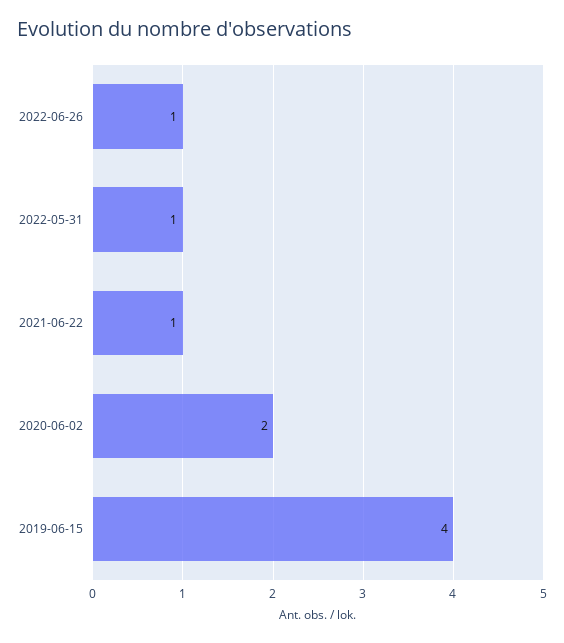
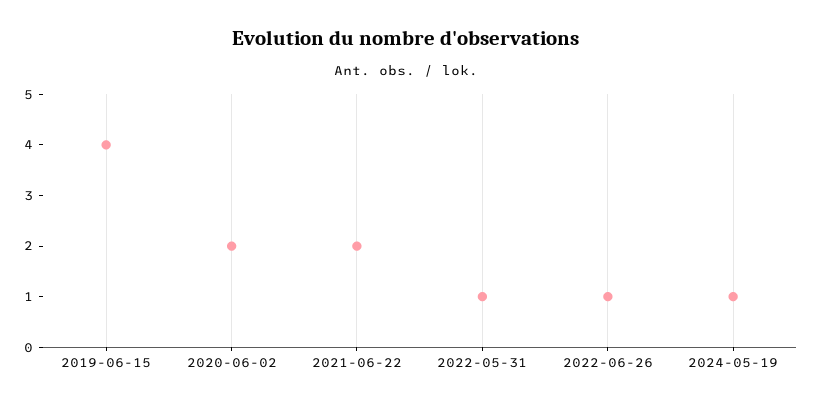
2021-06-22: 1 -> 2
2024-05-19: none -> 1

